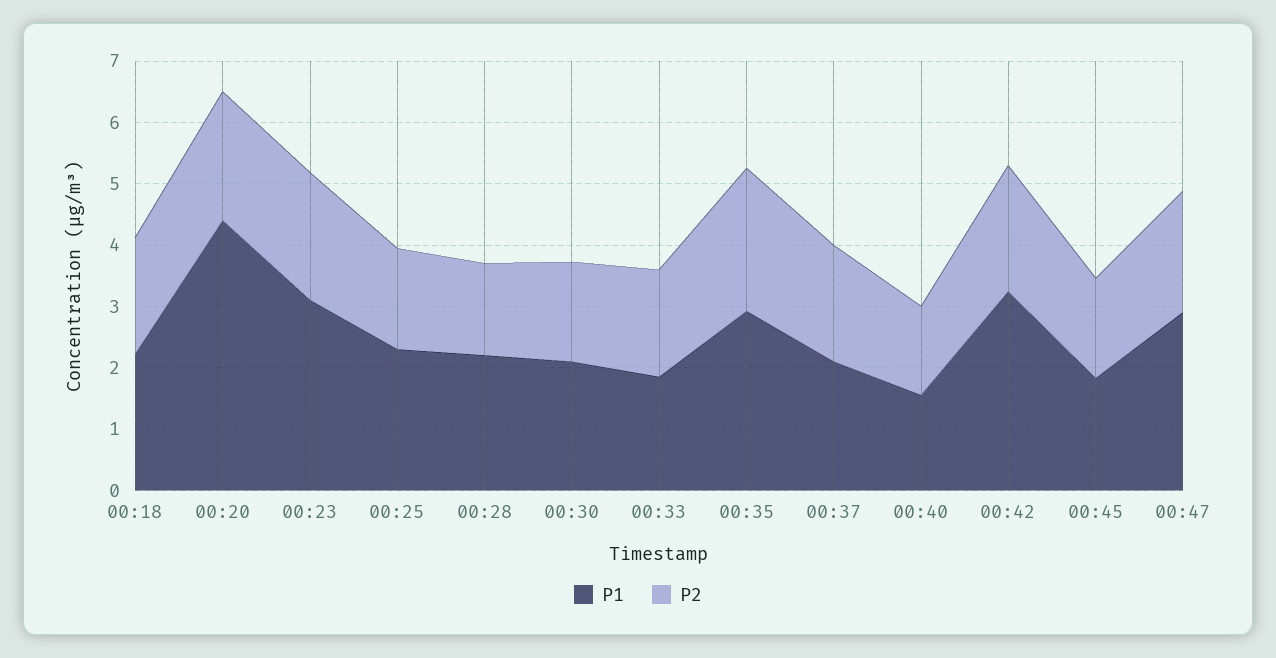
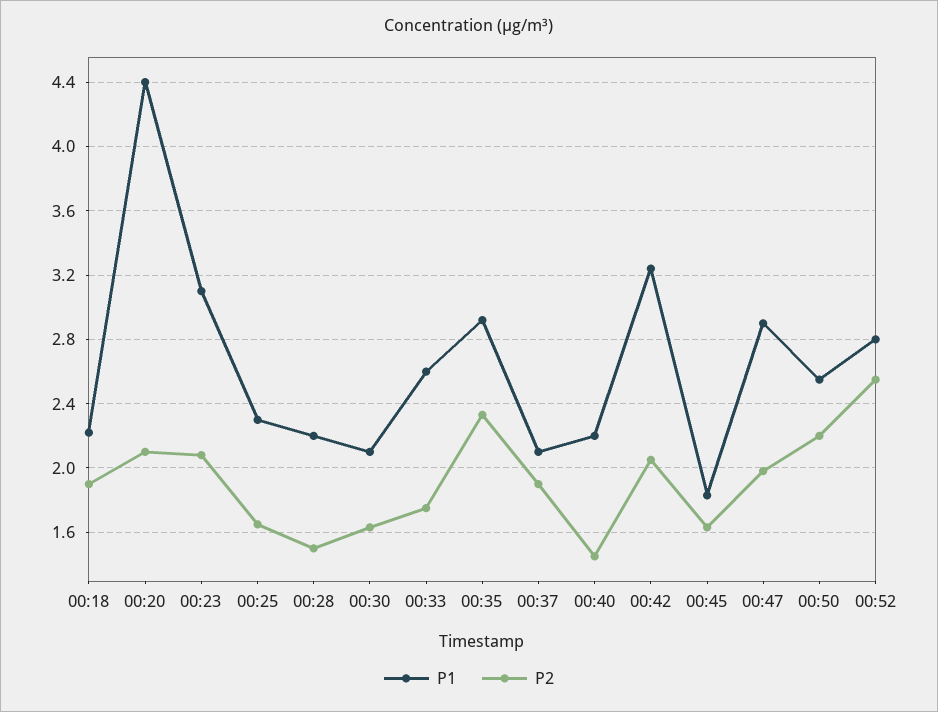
P1, 00:33: 1.8 -> 2.6
P1, 00:40: 1.6 -> 2.2
P1, 00:50: none -> 2.55
P2, 00:50: none -> 2.2
P1, 00:52: none -> 2.8
P2, 00:52: none -> 2.55

